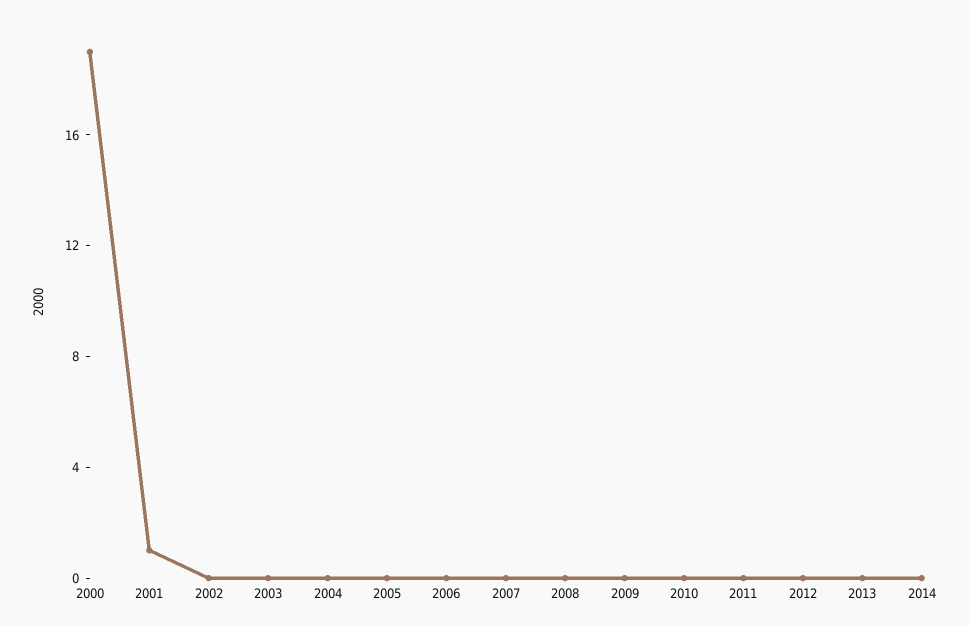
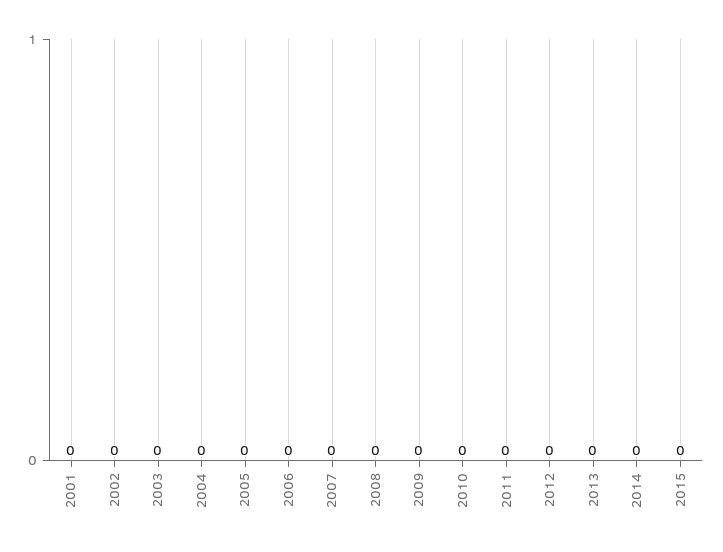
2000: 19 -> none
2001: 1 -> 0
2015: none -> 0

